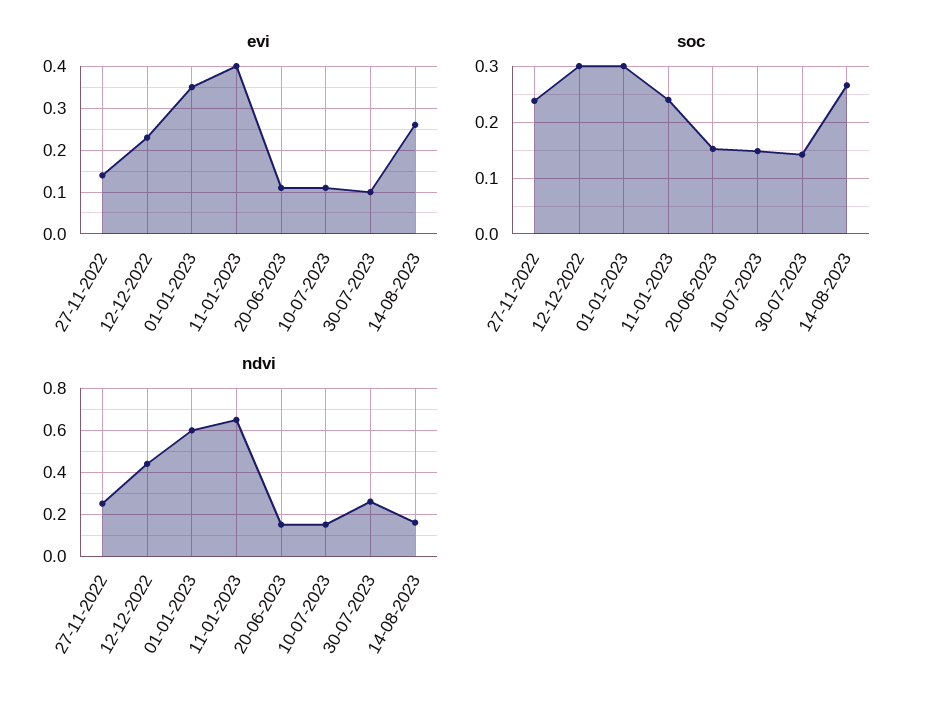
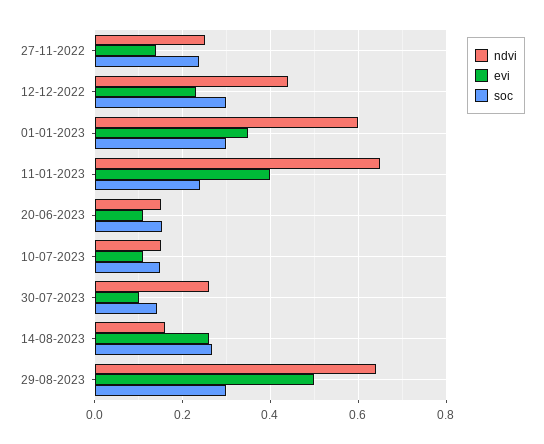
ndvi, 29-08-2023: none -> 0.64
evi, 29-08-2023: none -> 0.5
soc, 29-08-2023: none -> 0.3

